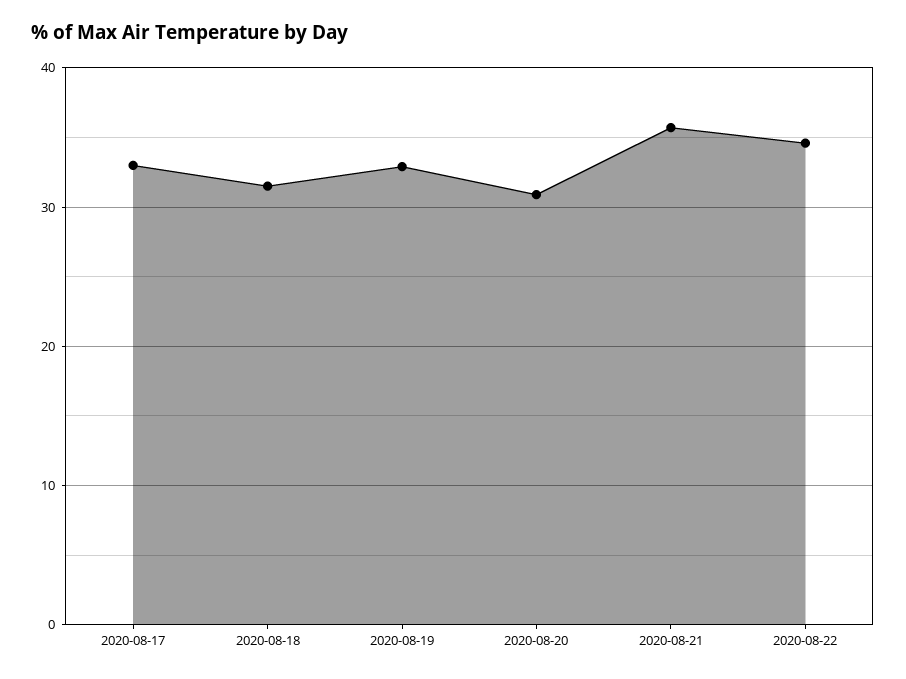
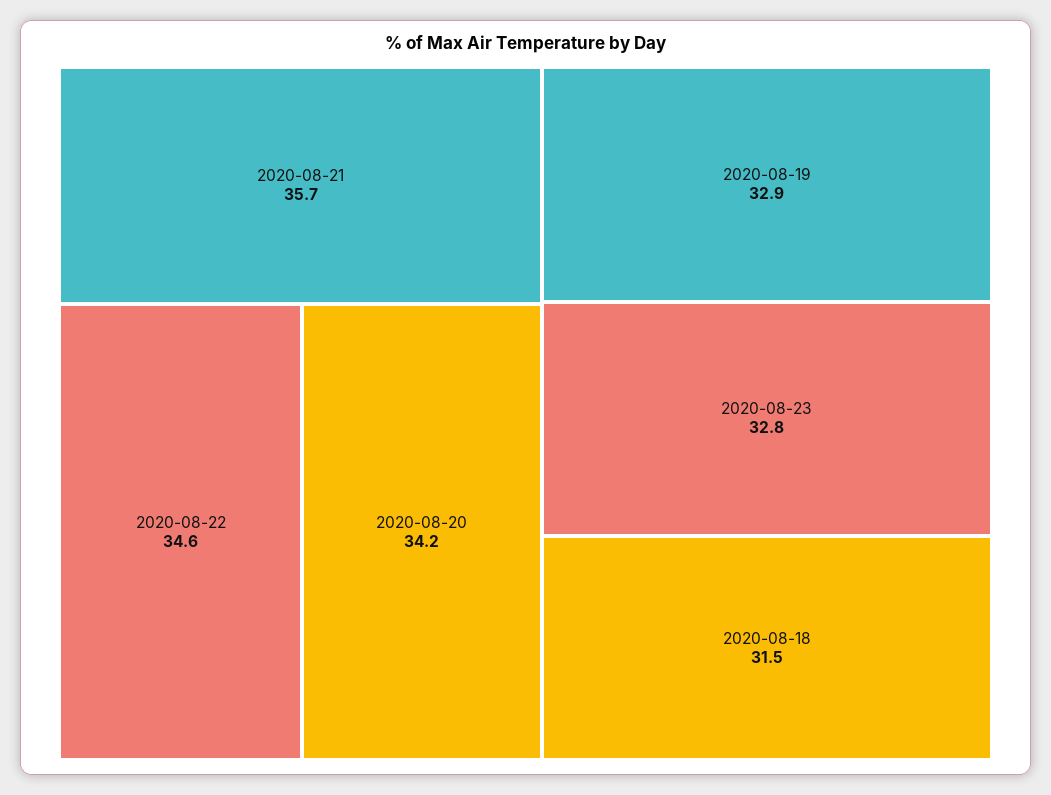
2020-08-17: 33 -> none
2020-08-20: 31 -> 34.2
2020-08-23: none -> 32.8

